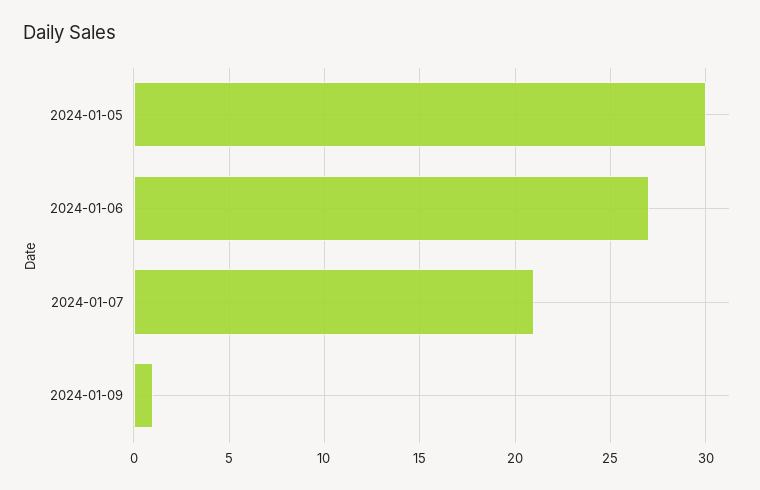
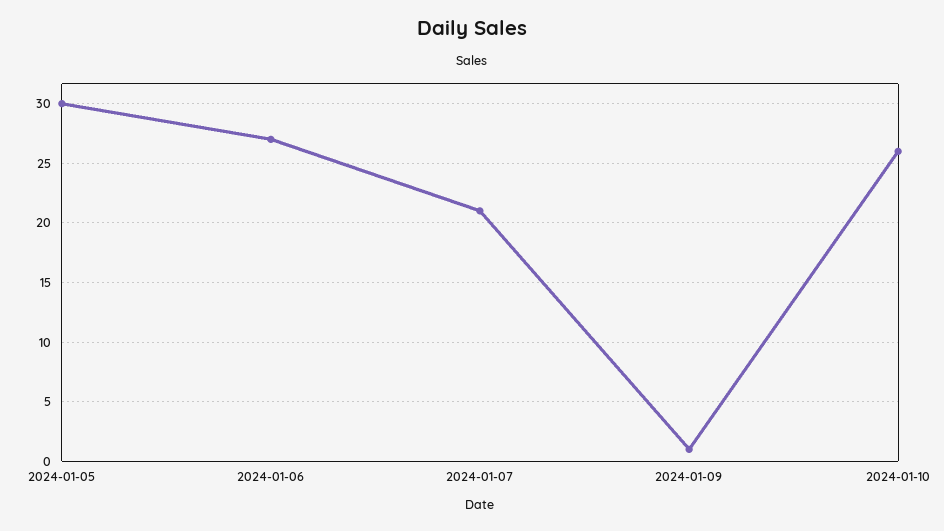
2024-01-10: none -> 26

